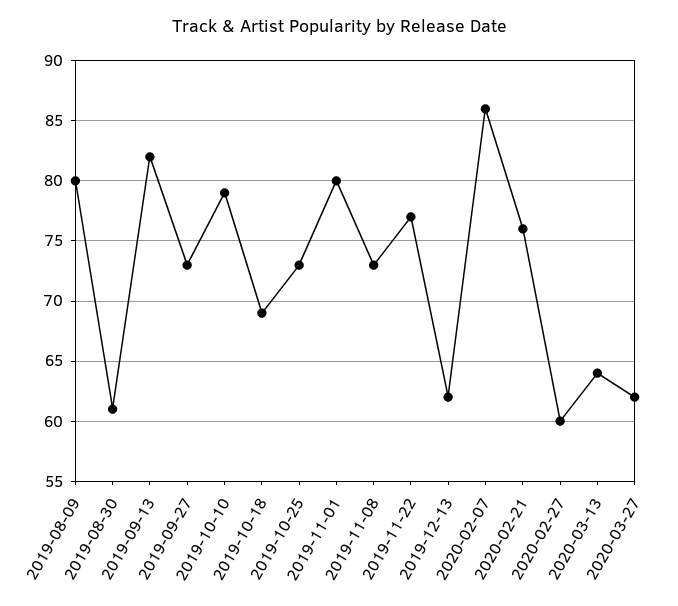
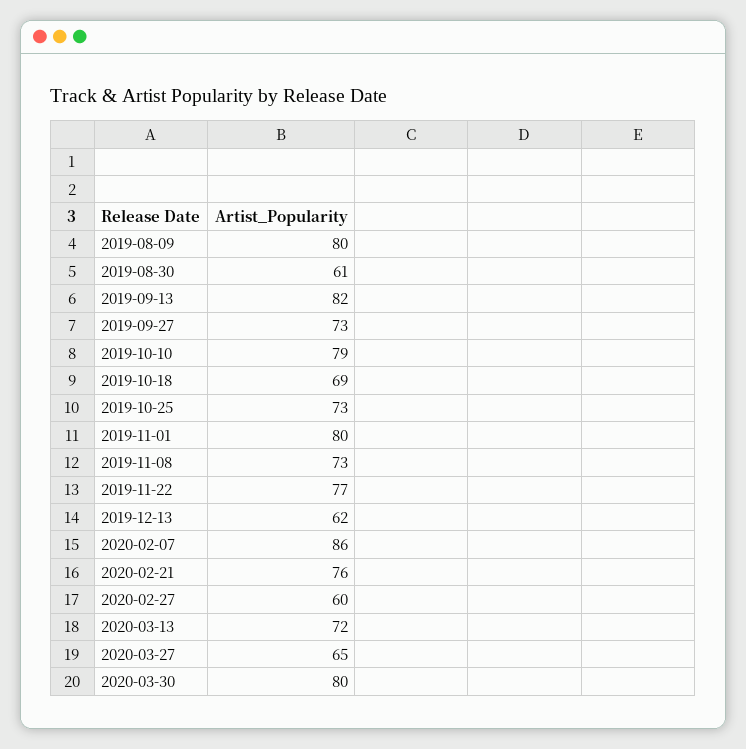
2020-03-13: 64 -> 72
2020-03-27: 62 -> 65
2020-03-30: none -> 80

